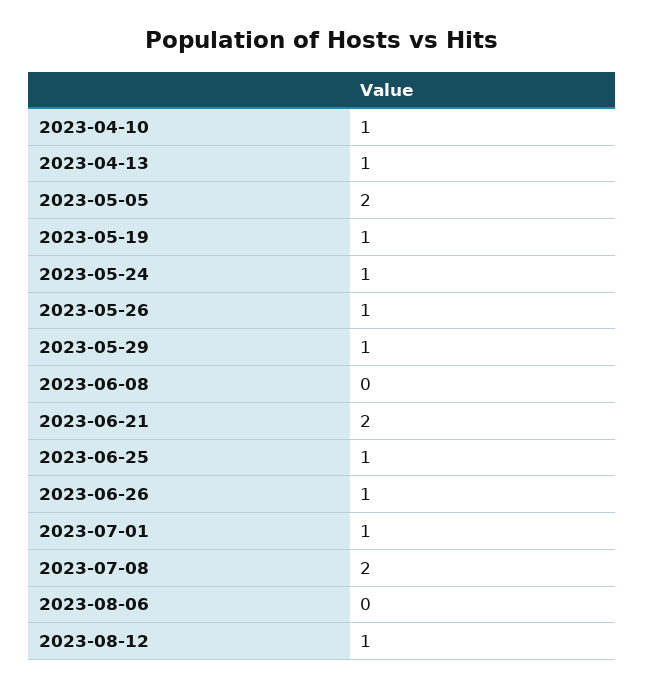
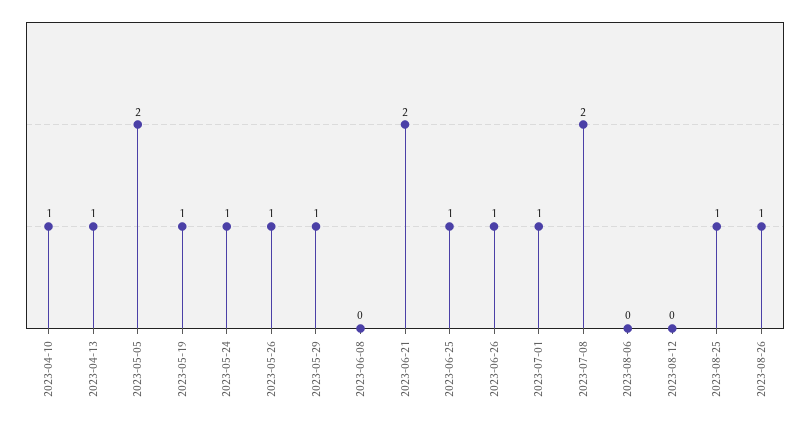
2023-08-12: 1 -> 0
2023-08-25: none -> 1
2023-08-26: none -> 1

